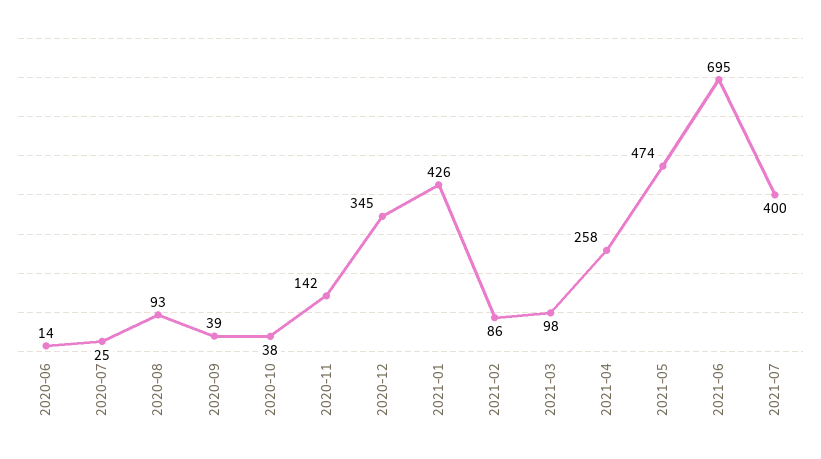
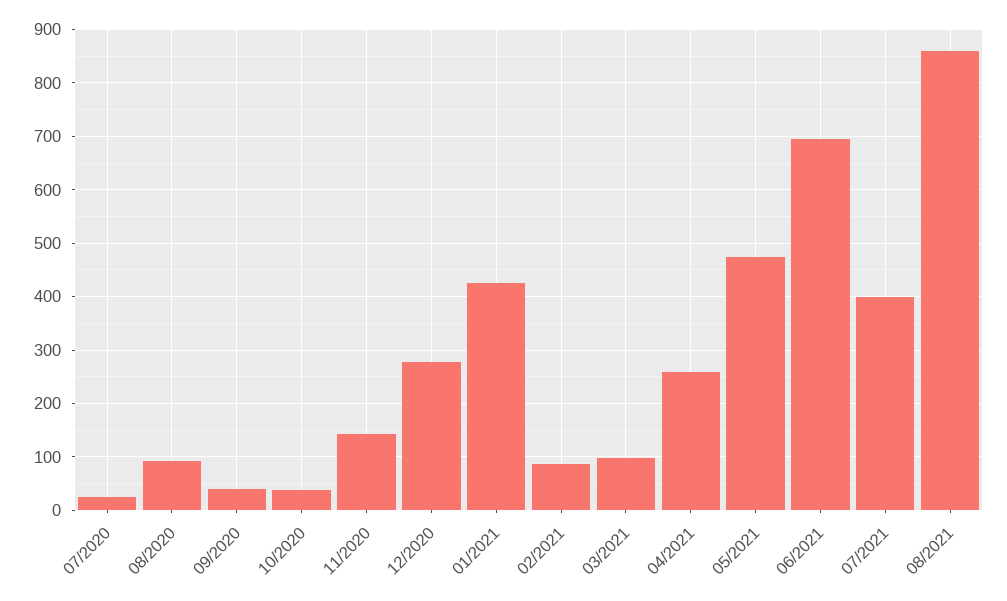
2020-06: 14 -> none
2020-12: 345 -> 280
08/2021: none -> 860

